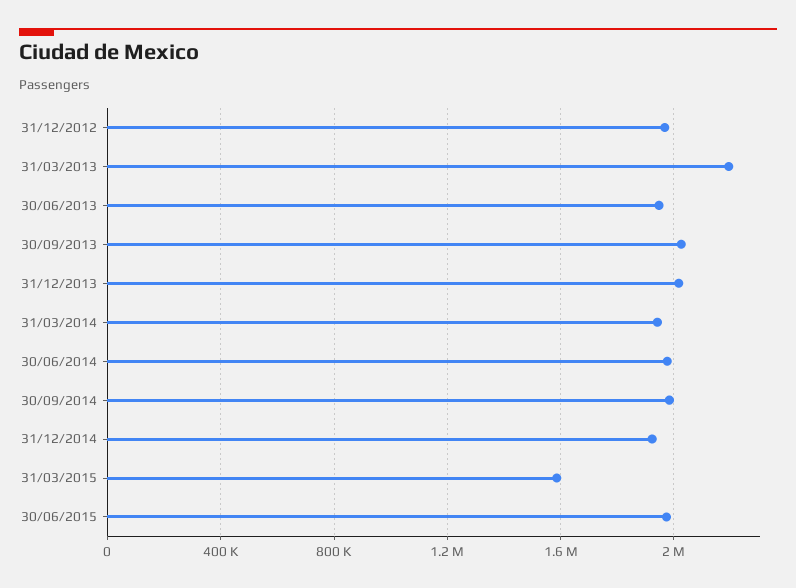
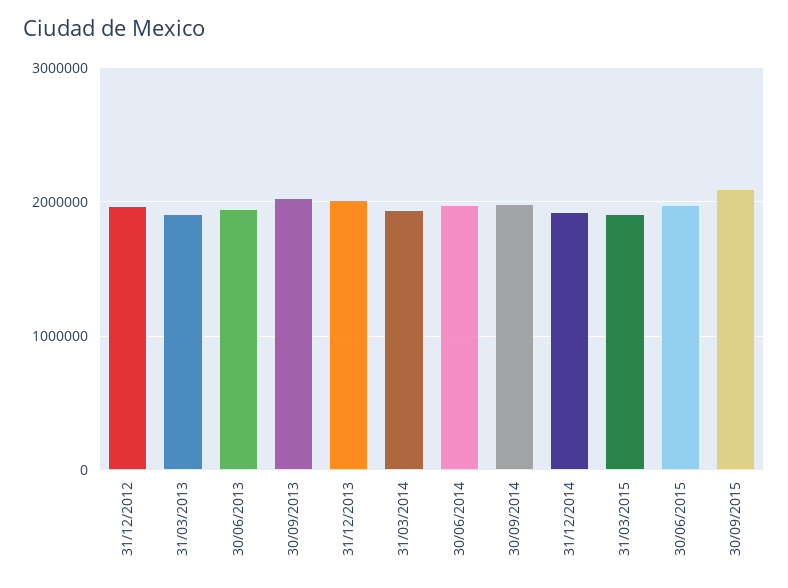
31/03/2013: 2200000 -> 1900000
31/03/2015: 1600000 -> 1900000
30/09/2015: none -> 2100000

